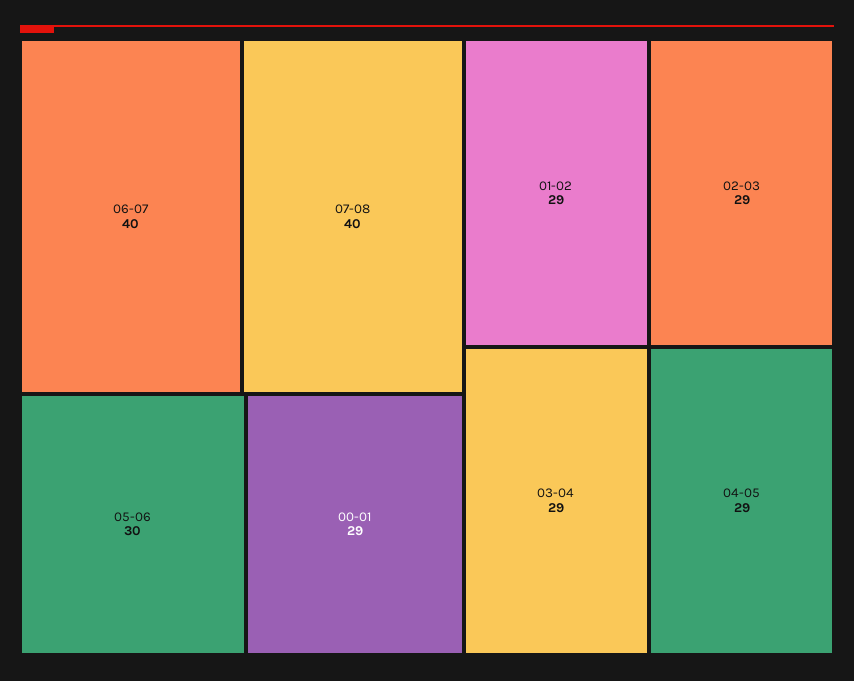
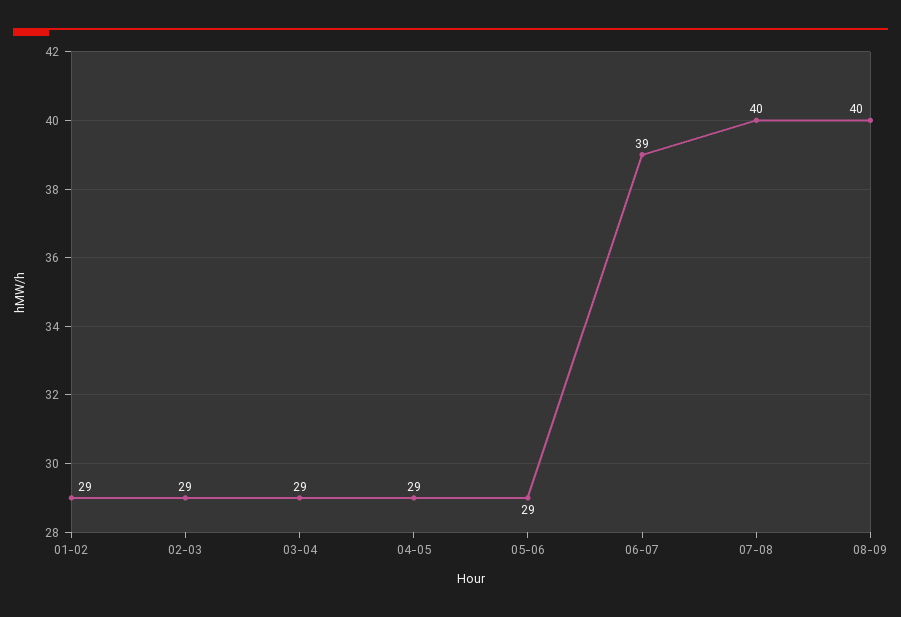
06-07: 40 -> 39
05-06: 30 -> 29
00-01: 29 -> none
08-09: none -> 40

